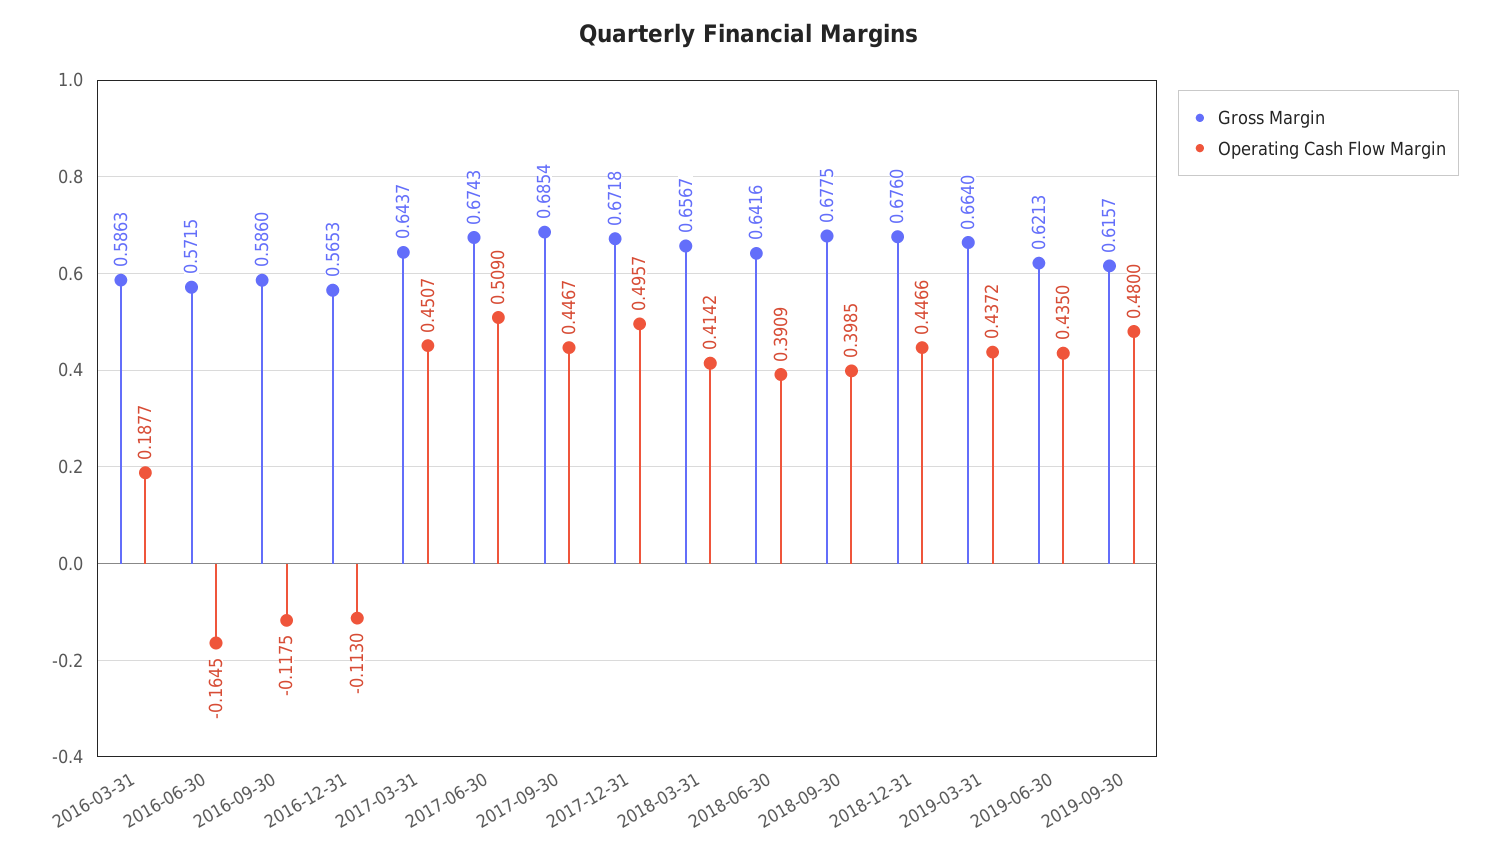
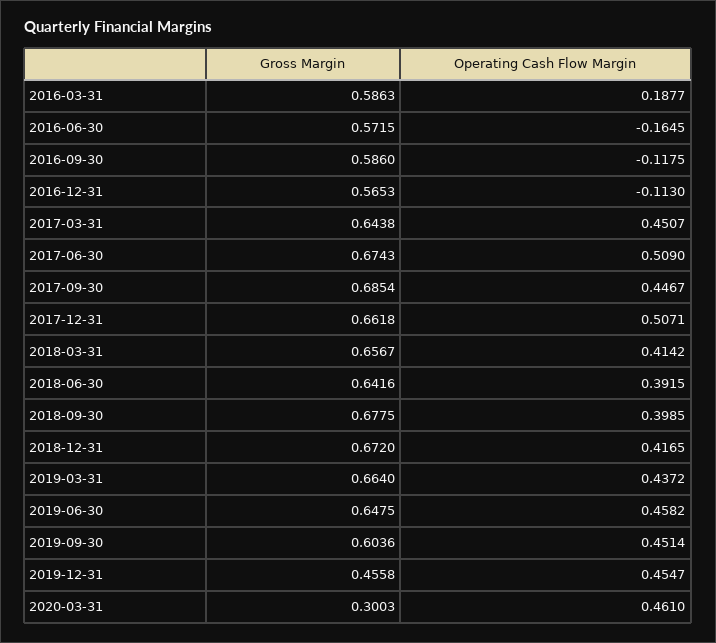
Gross Margin, 2017-03-31: 0.6437 -> 0.6438
Gross Margin, 2017-12-31: 0.6718 -> 0.6618
Operating Cash Flow Margin, 2017-12-31: 0.4957 -> 0.5071
Operating Cash Flow Margin, 2018-06-30: 0.3909 -> 0.3915
Gross Margin, 2018-12-31: 0.676 -> 0.672
Operating Cash Flow Margin, 2018-12-31: 0.4466 -> 0.4165
Gross Margin, 2019-06-30: 0.6213 -> 0.6475
Operating Cash Flow Margin, 2019-06-30: 0.435 -> 0.4582
Gross Margin, 2019-09-30: 0.6157 -> 0.6036
Operating Cash Flow Margin, 2019-09-30: 0.48 -> 0.4514
Gross Margin, 2019-12-31: none -> 0.4558
Operating Cash Flow Margin, 2019-12-31: none -> 0.4547
Gross Margin, 2020-03-31: none -> 0.3003
Operating Cash Flow Margin, 2020-03-31: none -> 0.461

